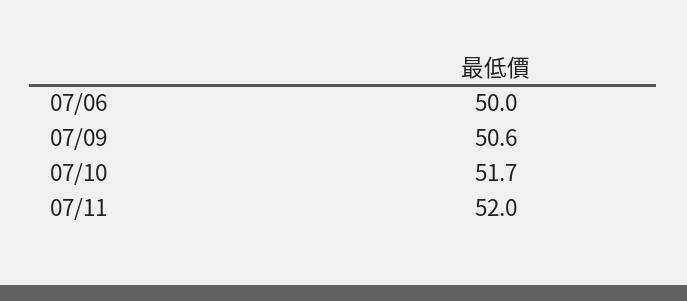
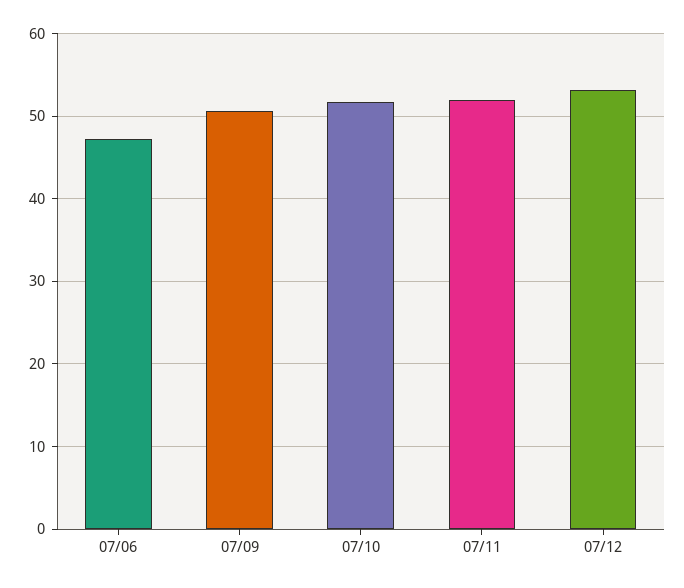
07/06: 50 -> 47
07/12: none -> 53

